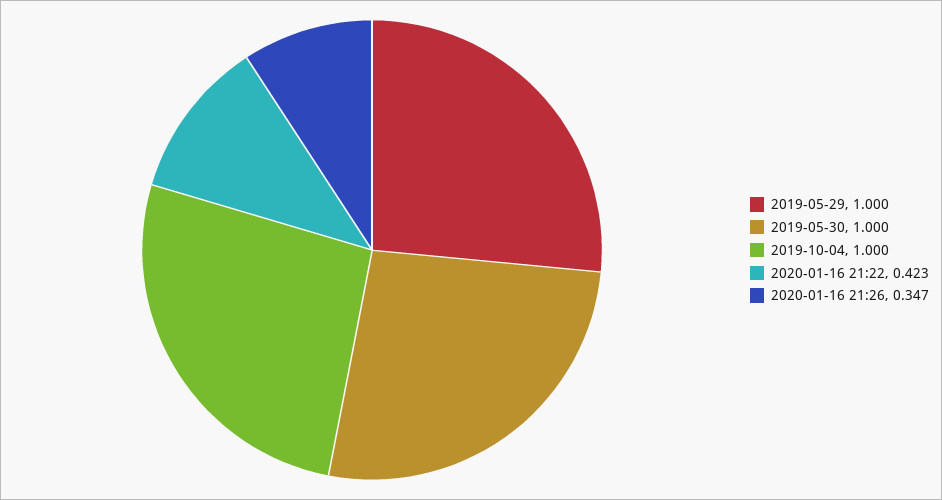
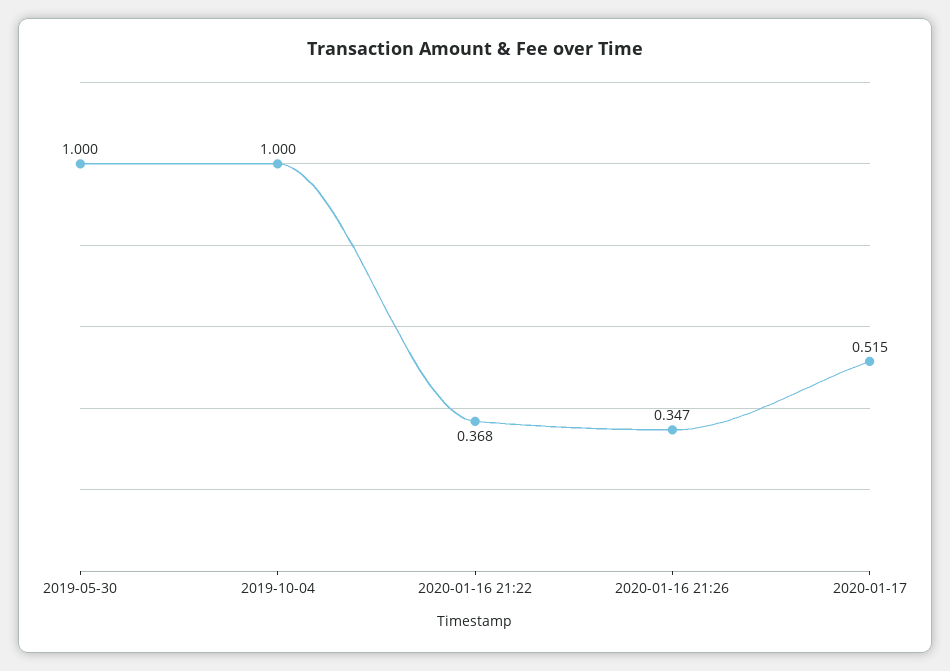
2019-05-29: 1 -> none
2020-01-16 21:22: 0.423 -> 0.368
2020-01-17: none -> 0.515

